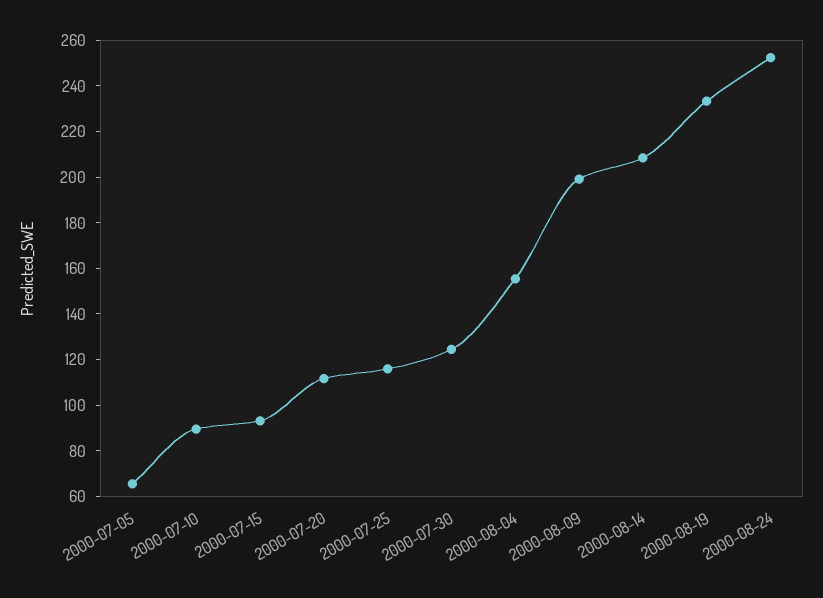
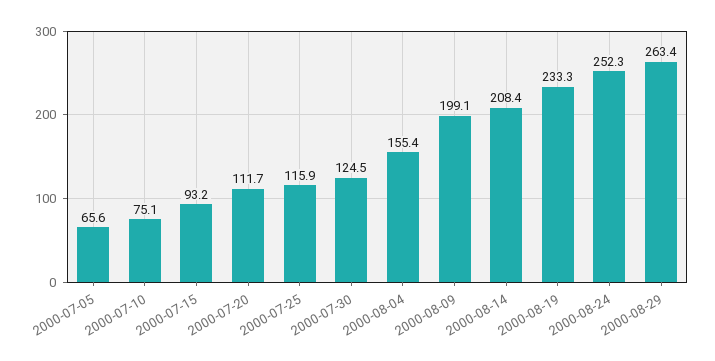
2000-07-10: 90 -> 75.1
2000-08-29: none -> 263.4

